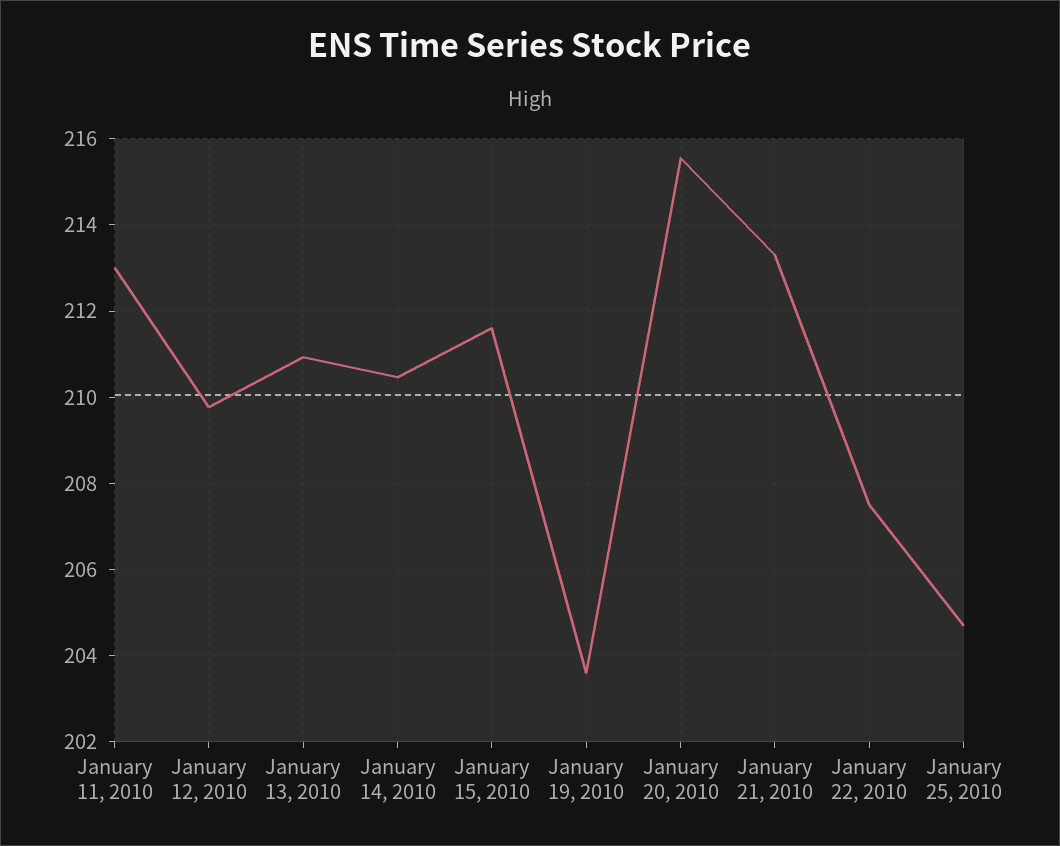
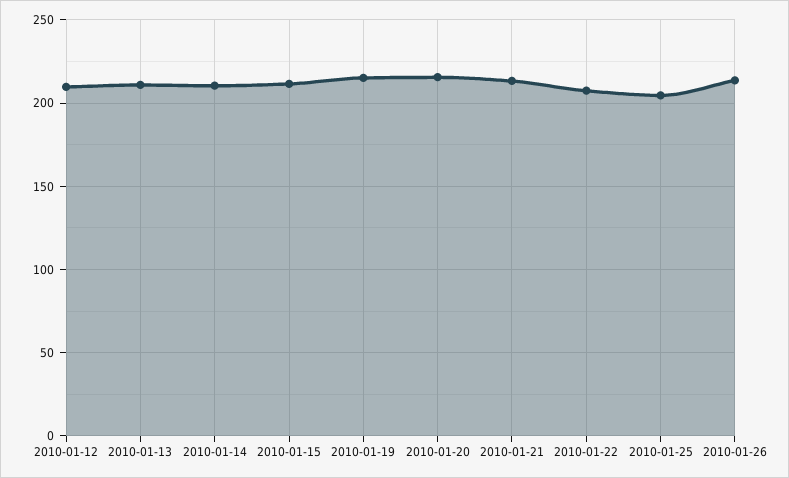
January 11, 2010: 213 -> none
January 19, 2010: 203.6 -> 215
2010-01-26: none -> 215

